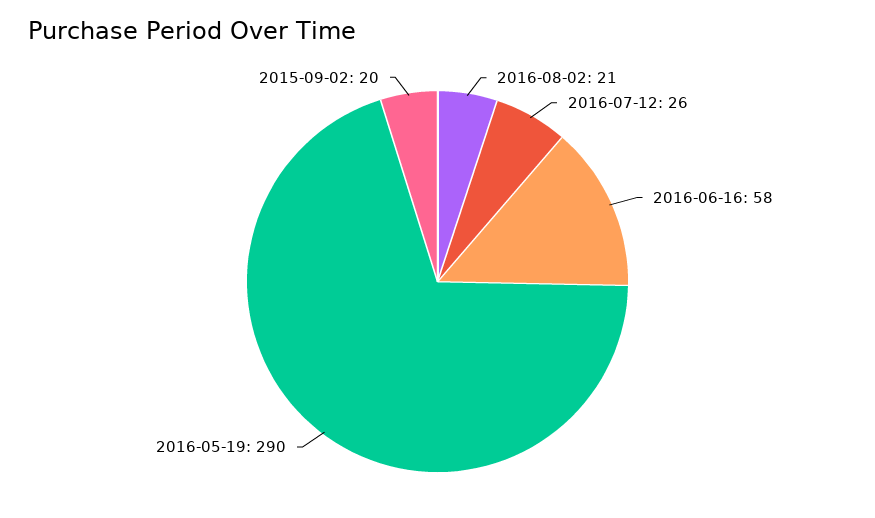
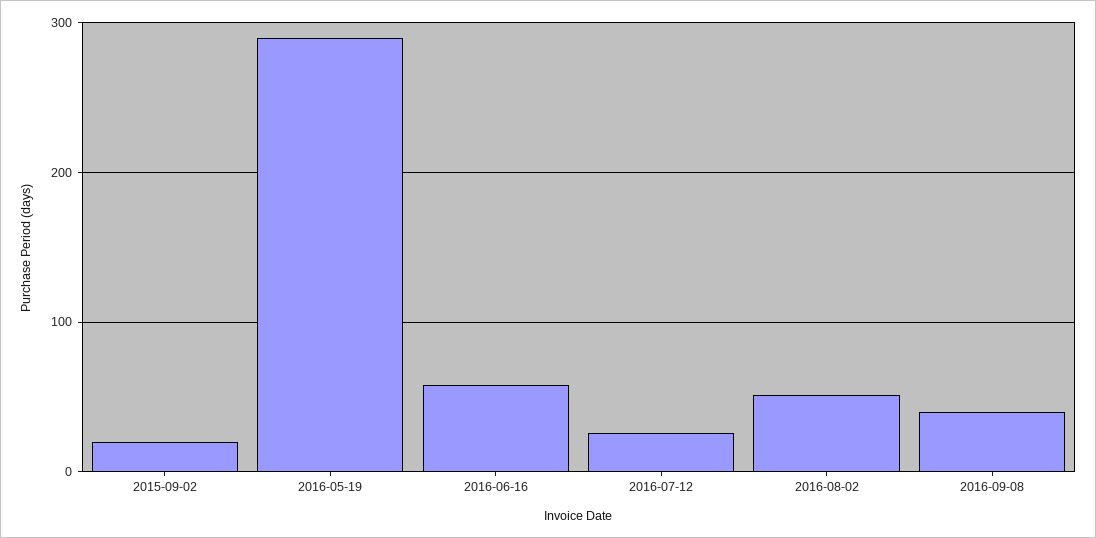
2016-08-02: 21 -> 50
2016-09-08: none -> 40

